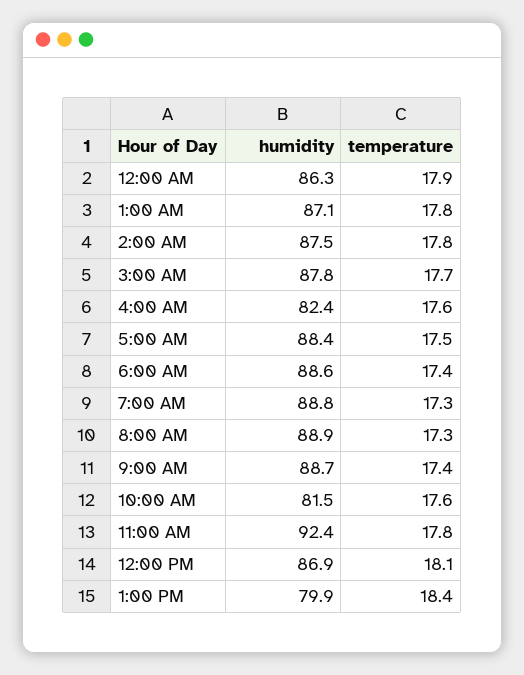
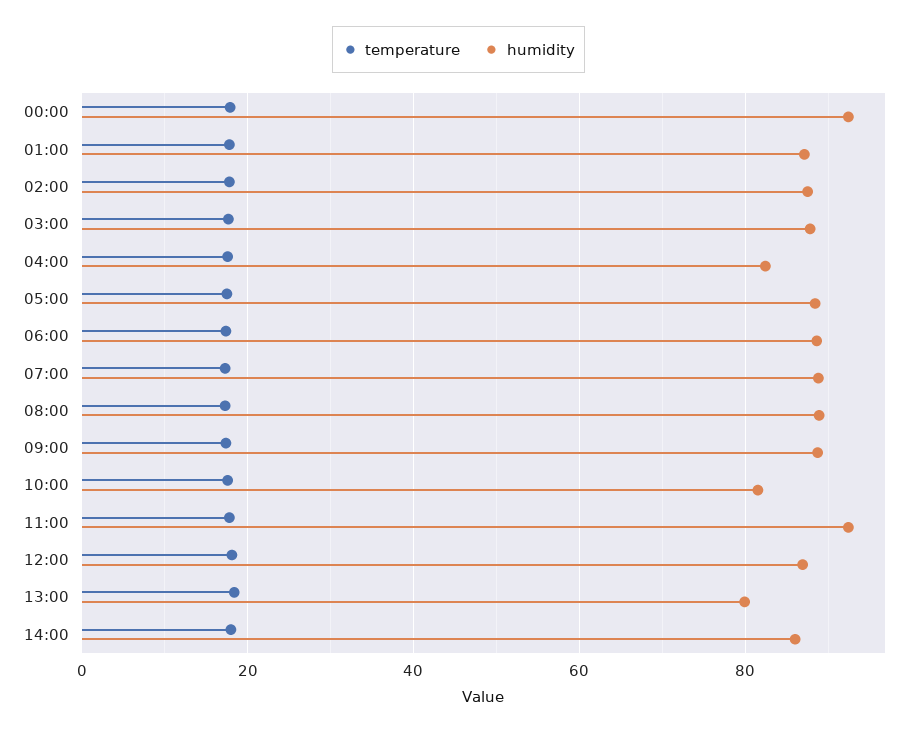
humidity, 12:00 AM: 86.3 -> 92
temperature, 14:00: none -> 18
humidity, 14:00: none -> 86

